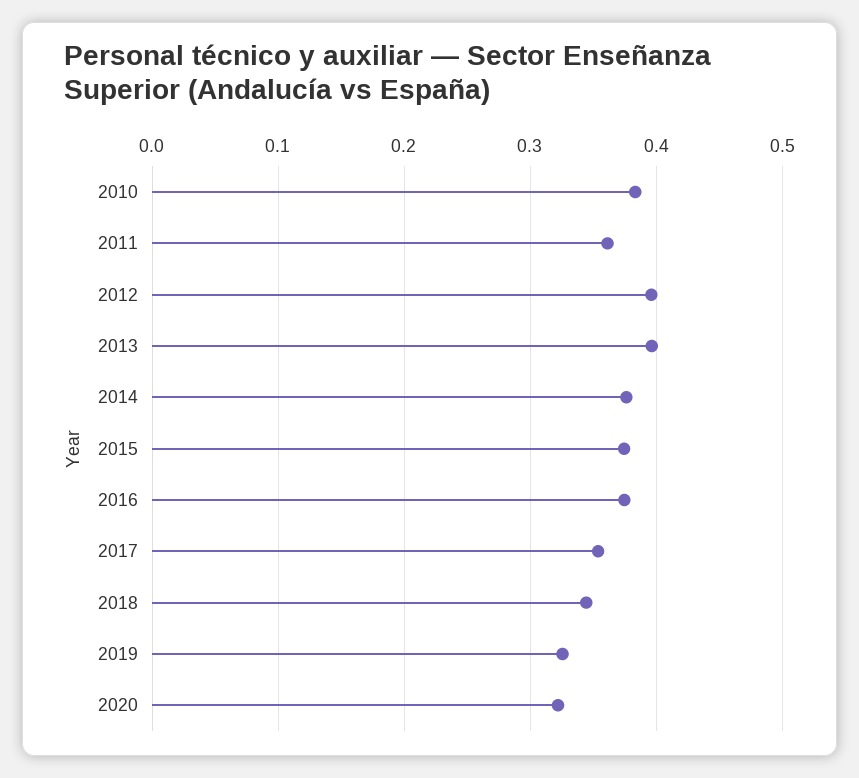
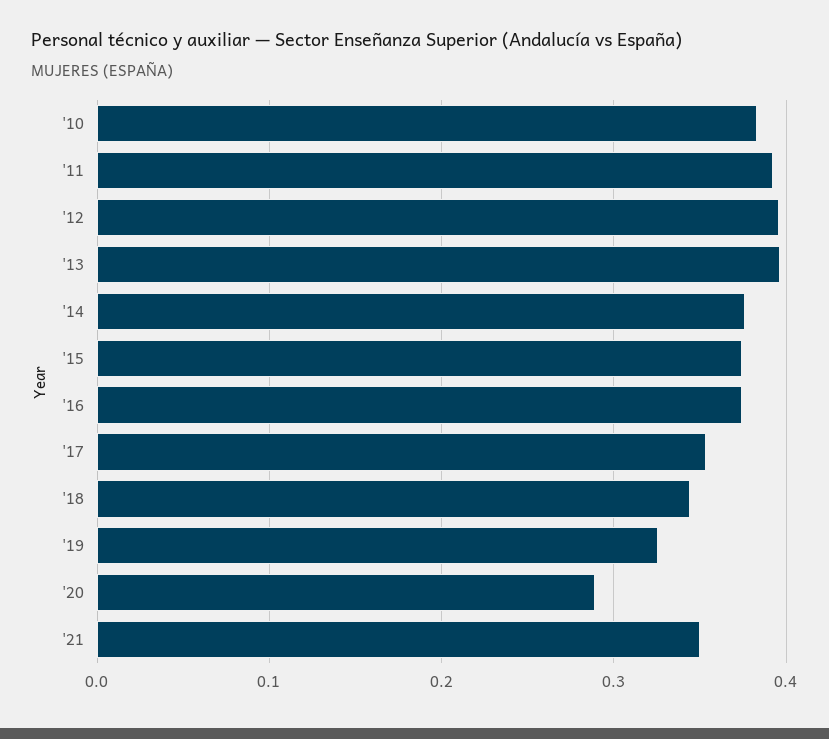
2011: 0.36 -> 0.39
2020: 0.32 -> 0.29
'21: none -> 0.35

